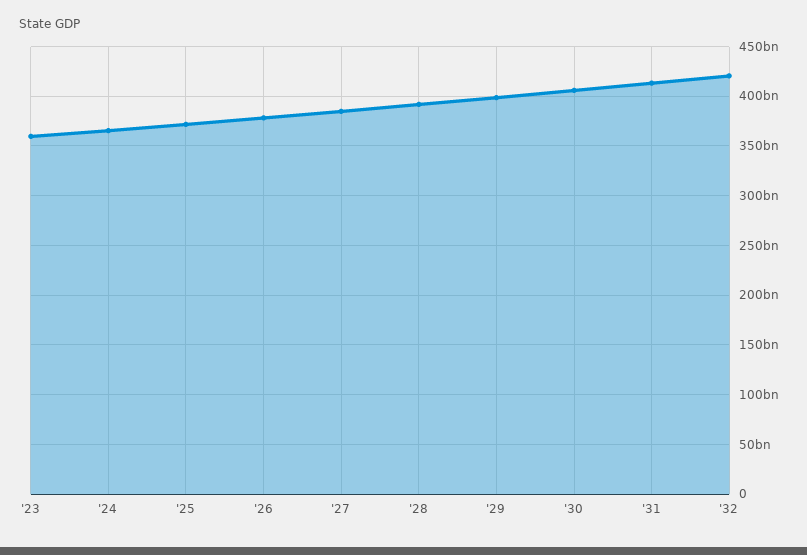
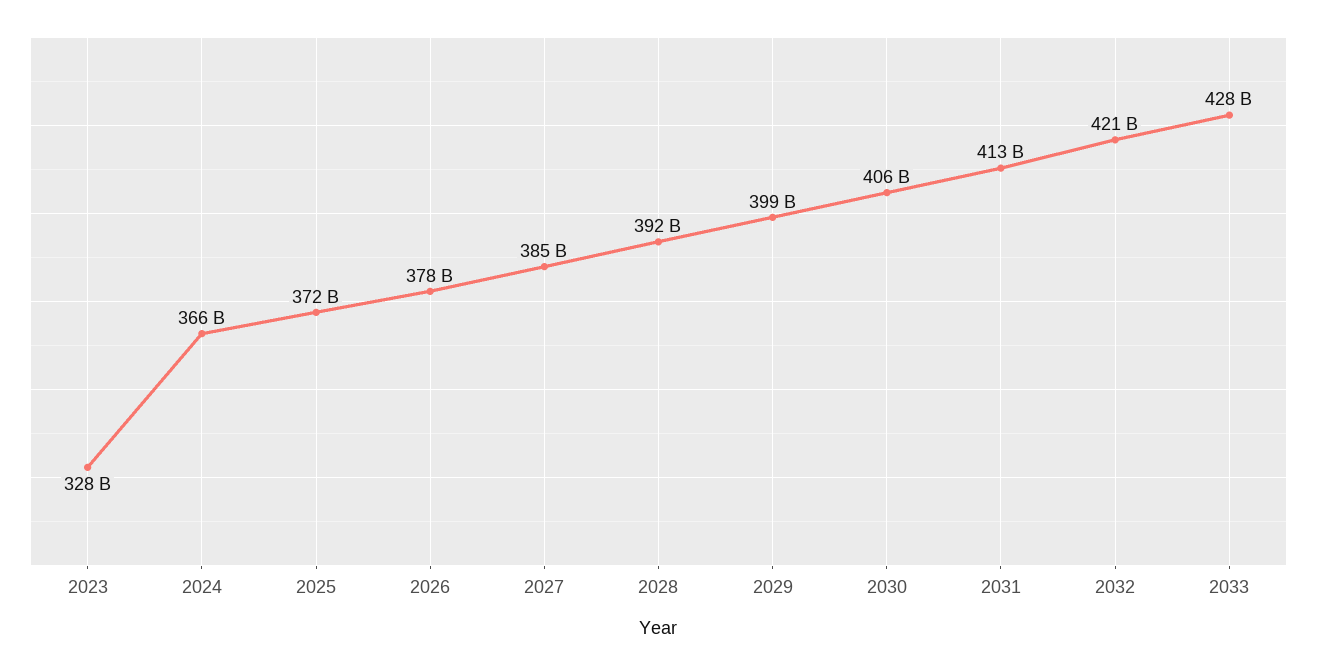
'23: 360000000000 -> 328000000000
2033: none -> 428000000000

